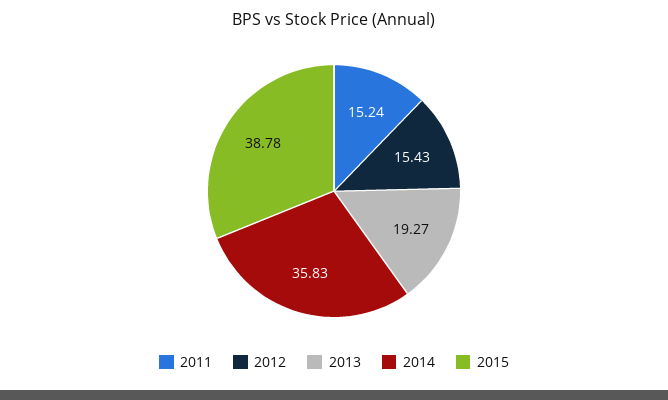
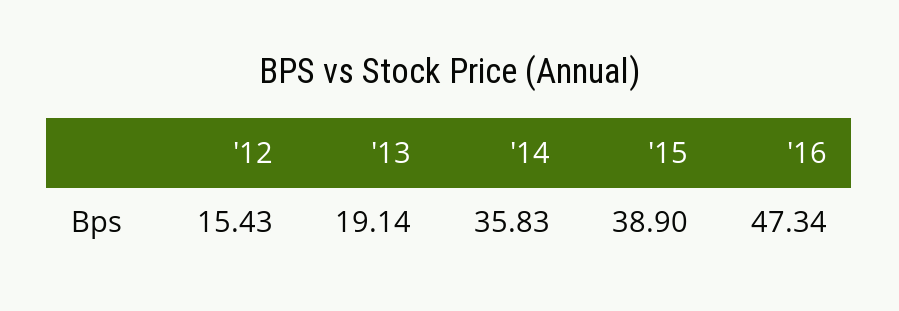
2011: 15.24 -> none
2013: 19.27 -> 19.14
2015: 38.78 -> 38.9
'16: none -> 47.34

